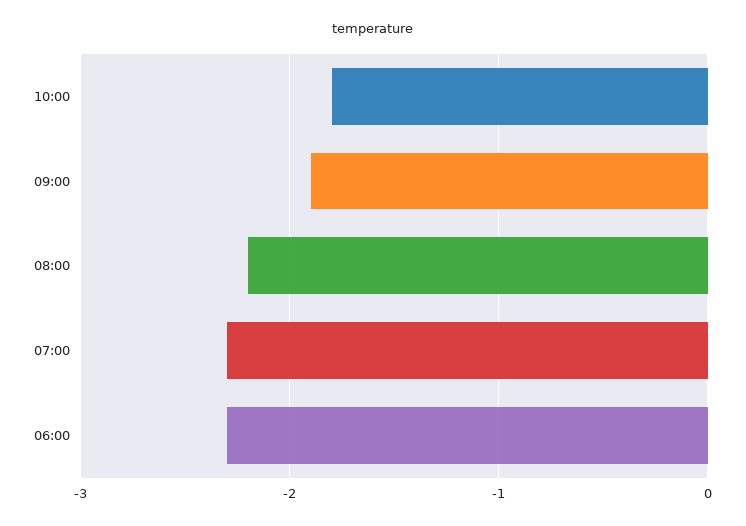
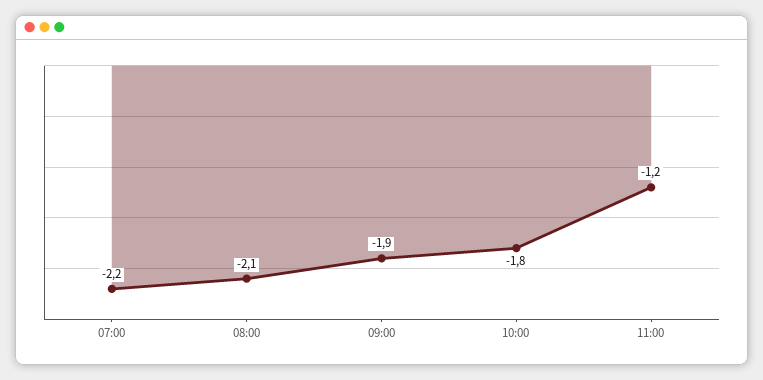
08:00: -2.2 -> -2.1
07:00: -2.3 -> -2.2
06:00: -2.3 -> none
11:00: none -> -1.2

